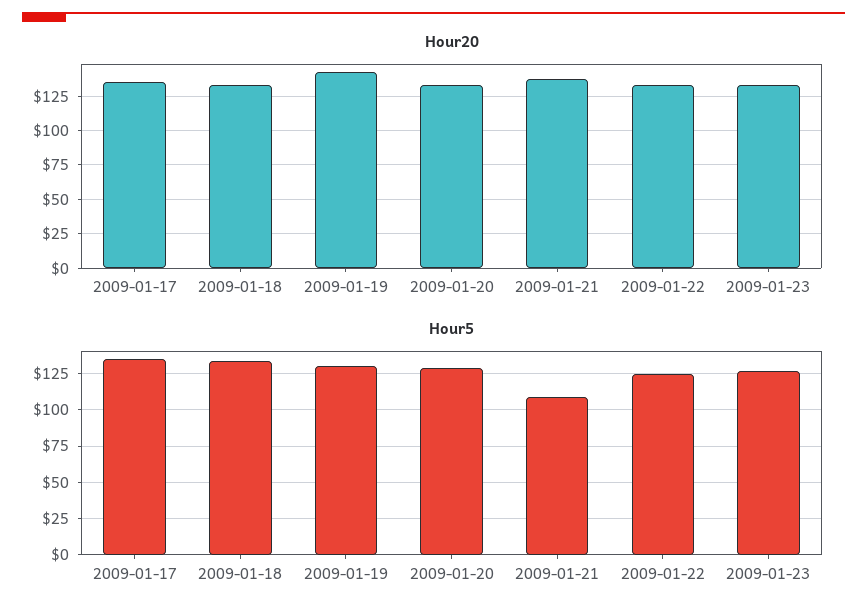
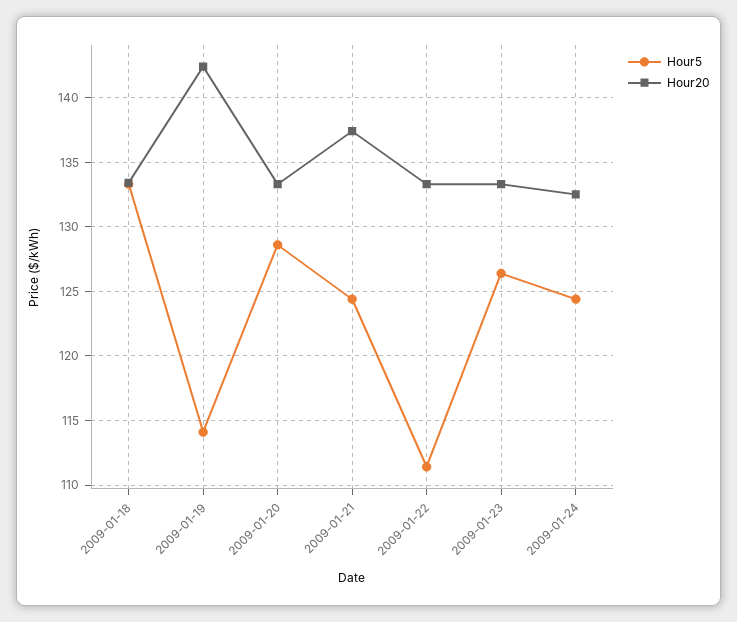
Hour20, 2009-01-17: 135 -> none
Hour5, 2009-01-17: 135 -> none
Hour5, 2009-01-19: 130 -> 114
Hour5, 2009-01-21: 110 -> 124.5
Hour5, 2009-01-22: 125 -> 111.5
Hour5, 2009-01-24: none -> 124.5
Hour20, 2009-01-24: none -> 132.5

